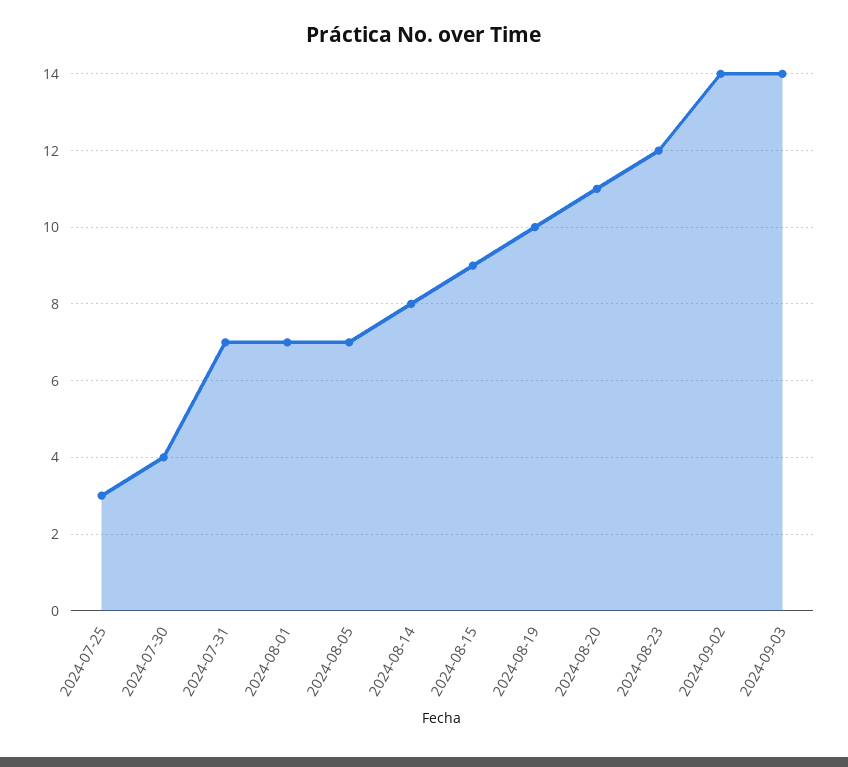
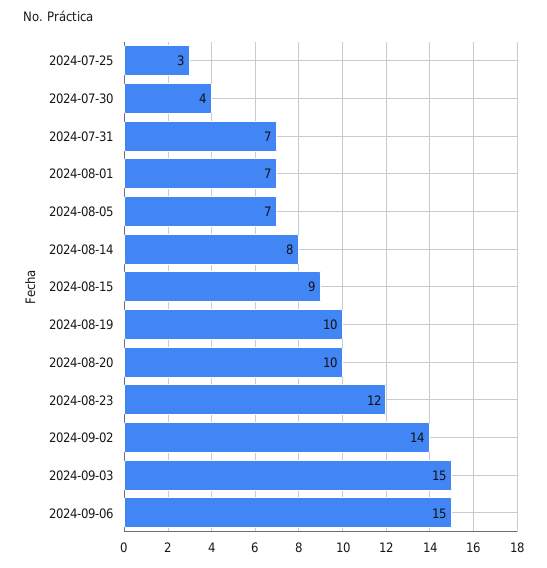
2024-08-20: 11 -> 10
2024-09-03: 14 -> 15
2024-09-06: none -> 15

